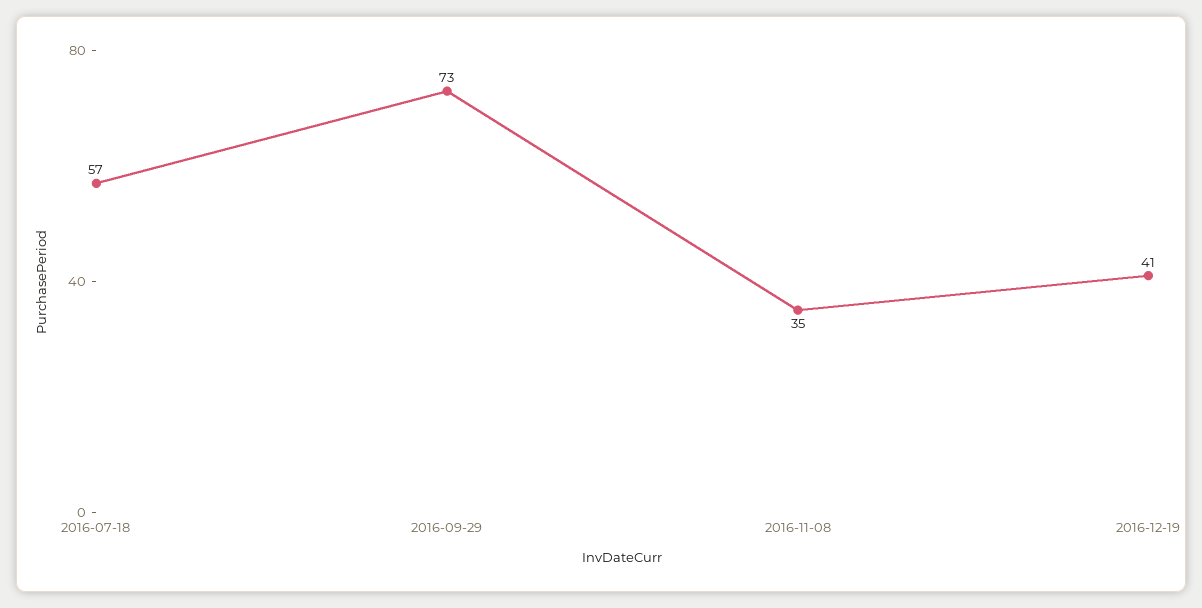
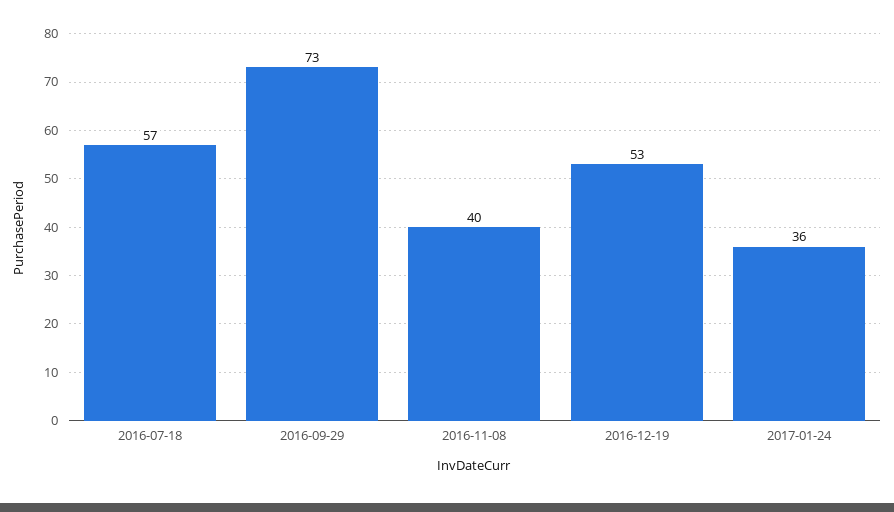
2016-11-08: 35 -> 40
2016-12-19: 41 -> 53
2017-01-24: none -> 36

